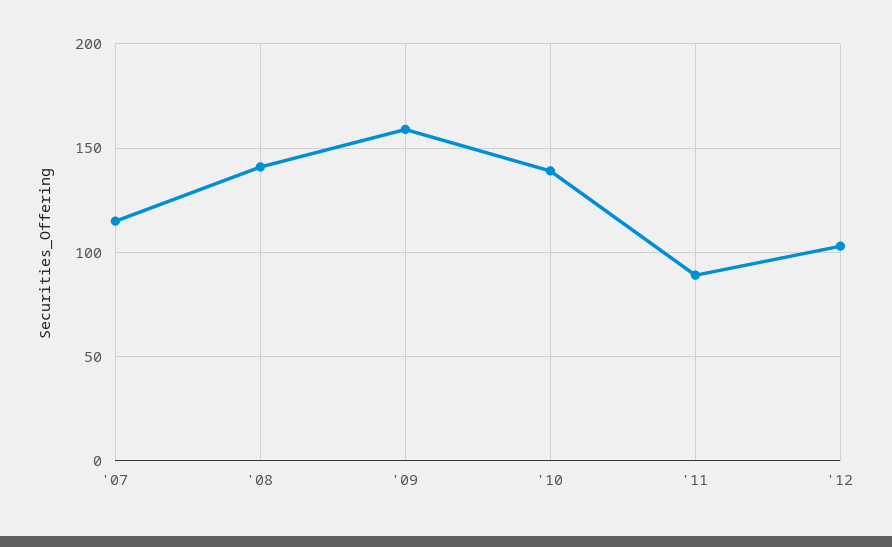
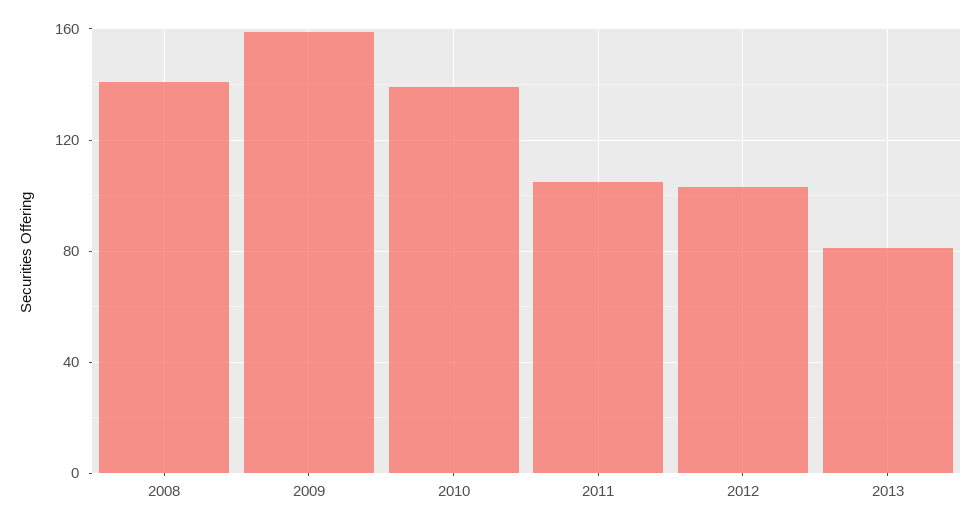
'07: 115 -> none
'11: 90 -> 105
2013: none -> 80

